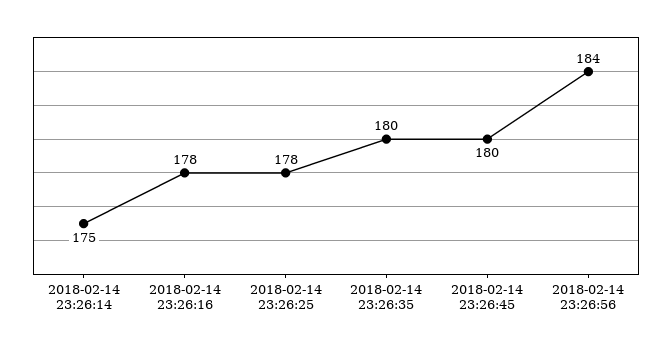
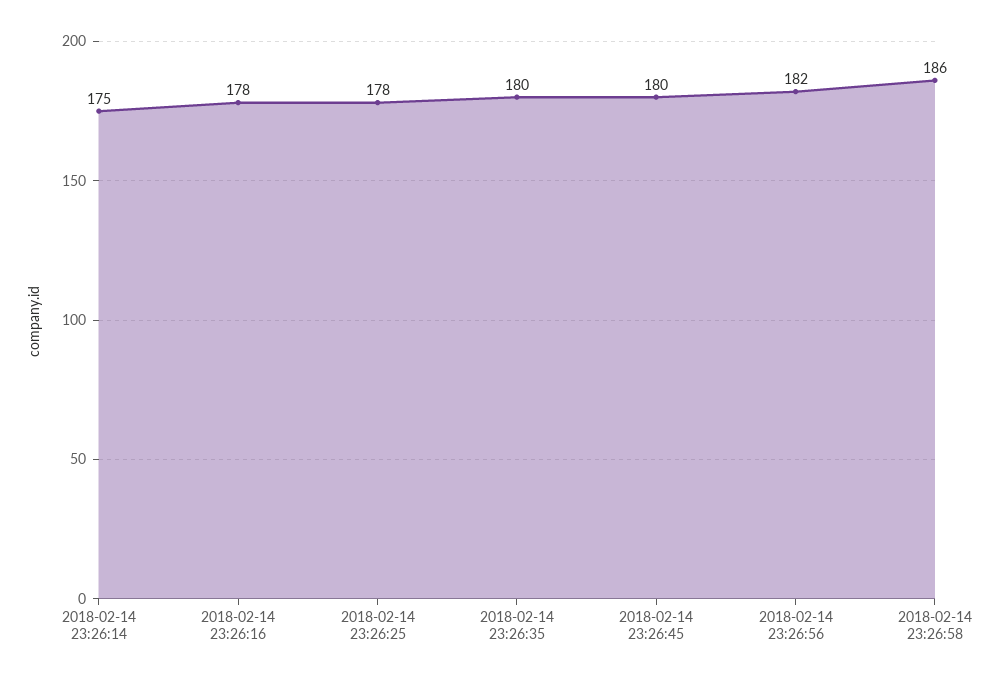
2018-02-14 23:26:56: 184 -> 182
2018-02-14 23:26:58: none -> 186

